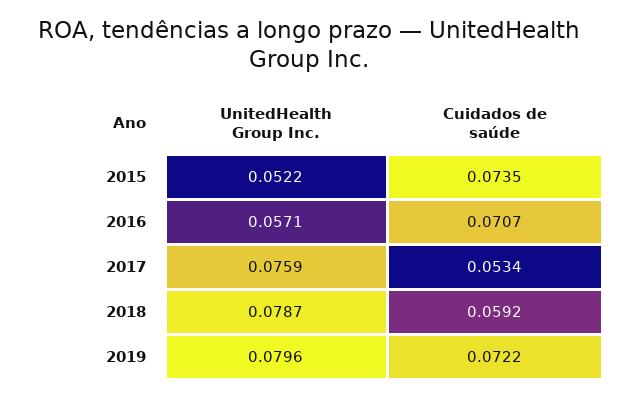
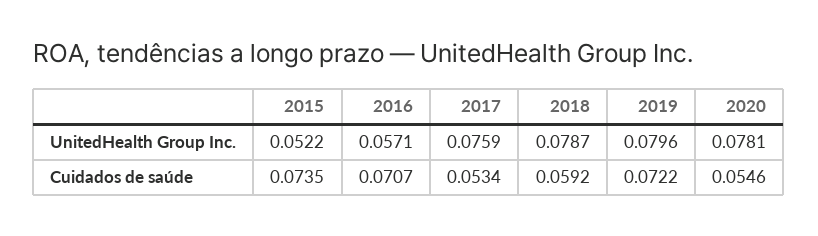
UnitedHealth Group Inc., 2020: none -> 0.0781
Cuidados de saúde, 2020: none -> 0.0546

